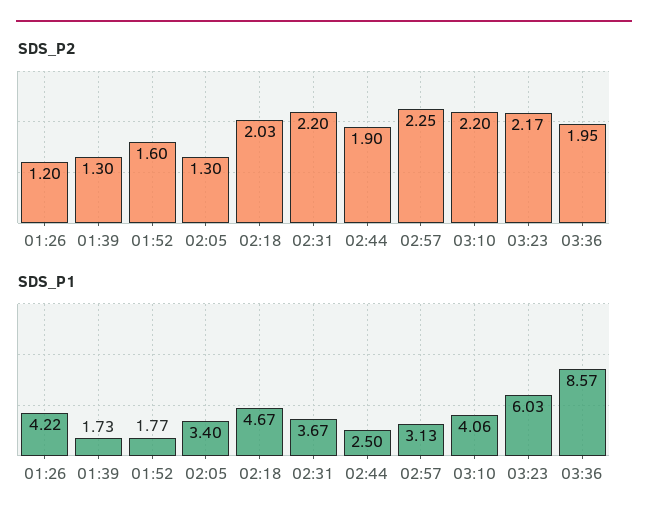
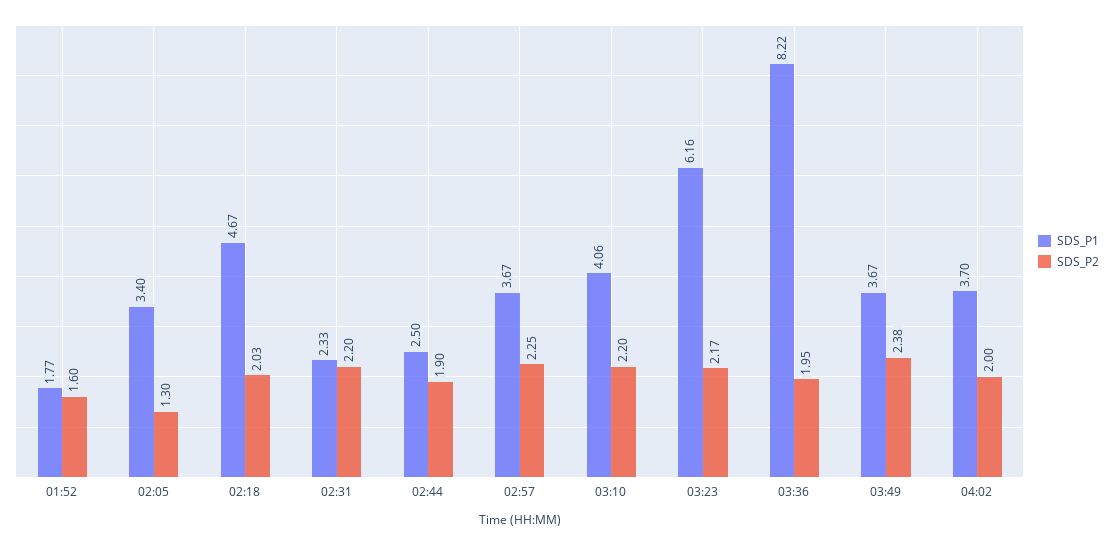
SDS_P2, 01:26: 1.2 -> none
SDS_P2, 01:39: 1.3 -> none
SDS_P1, 01:26: 4.22 -> none
SDS_P1, 01:39: 1.73 -> none
SDS_P1, 02:31: 3.67 -> 2.33
SDS_P1, 02:57: 3.13 -> 3.67
SDS_P1, 03:23: 6.03 -> 6.16
SDS_P1, 03:36: 8.57 -> 8.22
SDS_P1, 03:49: none -> 3.67
SDS_P2, 03:49: none -> 2.38
SDS_P1, 04:02: none -> 3.7
SDS_P2, 04:02: none -> 2

